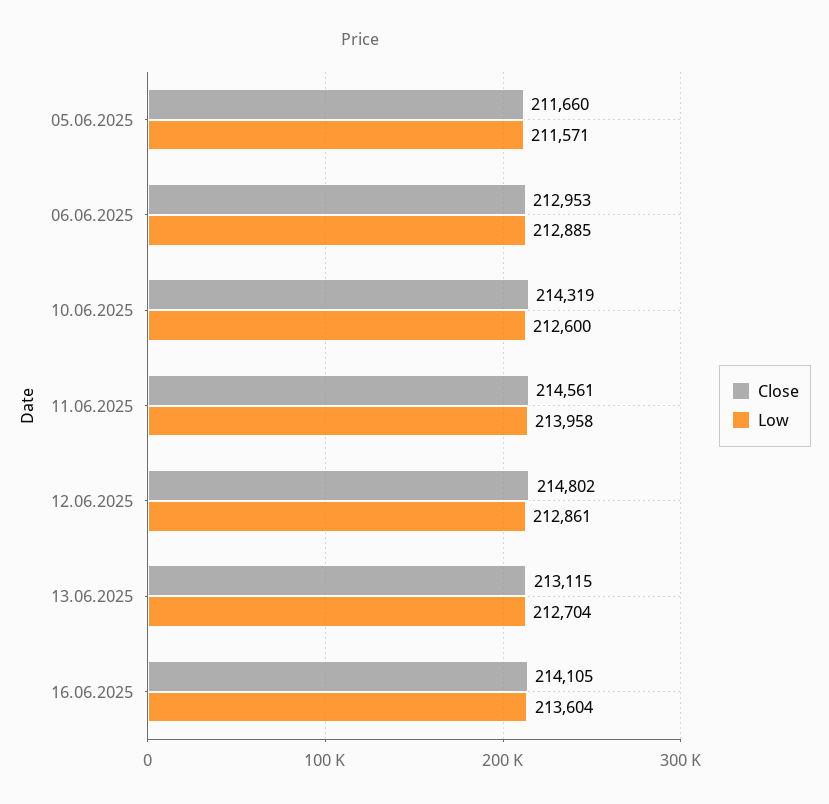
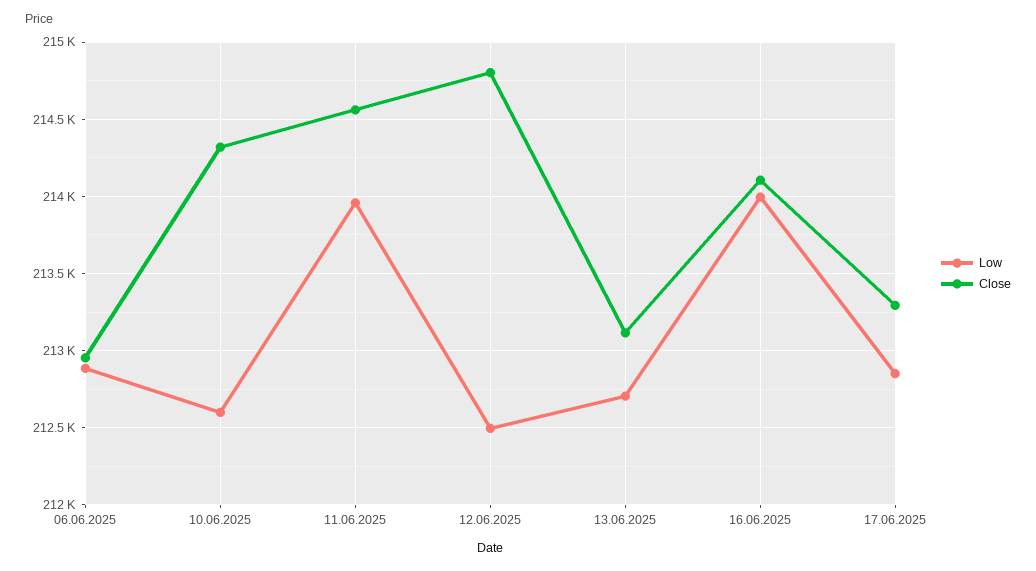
Close, 05.06.2025: 211660 -> none
Low, 05.06.2025: 211571 -> none
Low, 12.06.2025: 212861 -> 212500
Low, 16.06.2025: 213604 -> 214000
Low, 17.06.2025: none -> 212850
Close, 17.06.2025: none -> 213300

